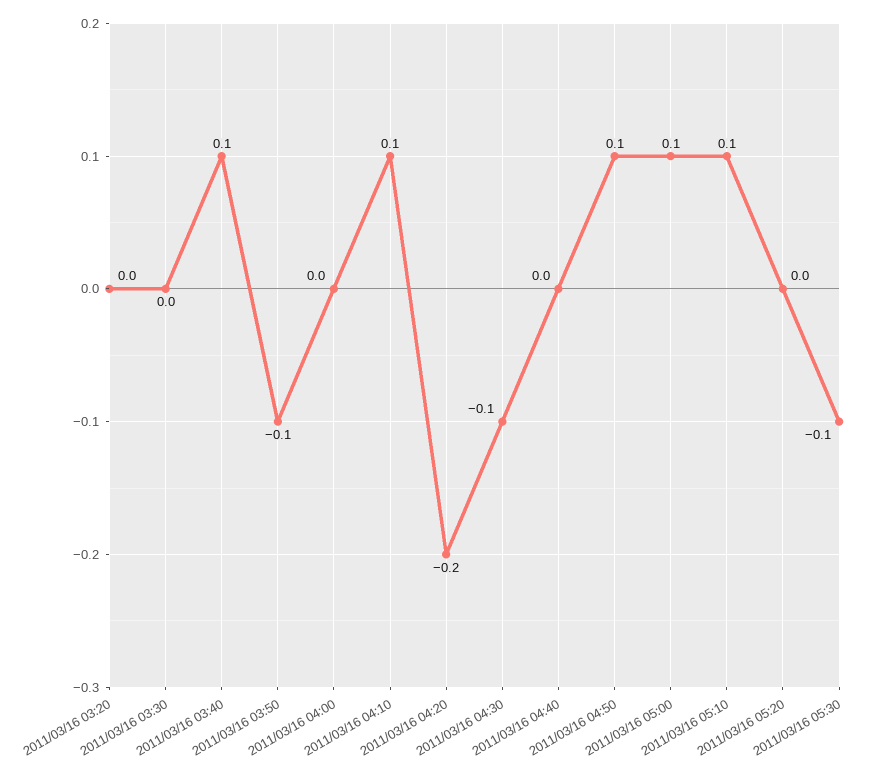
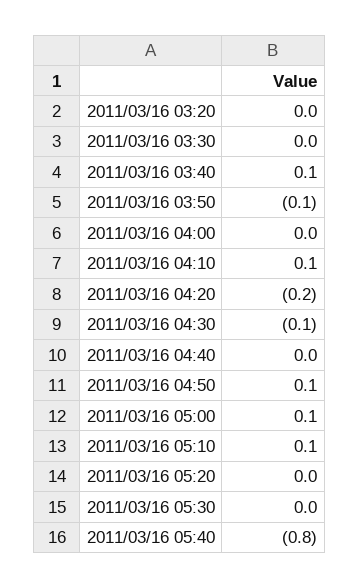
2011/03/16 05:30: -0.1 -> 0
2011/03/16 05:40: none -> -0.8

